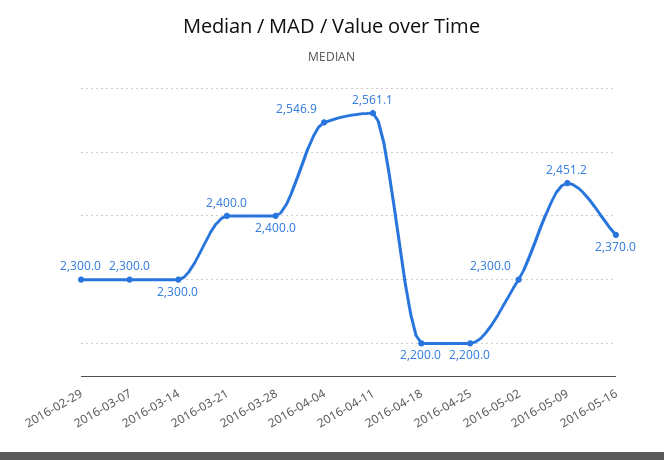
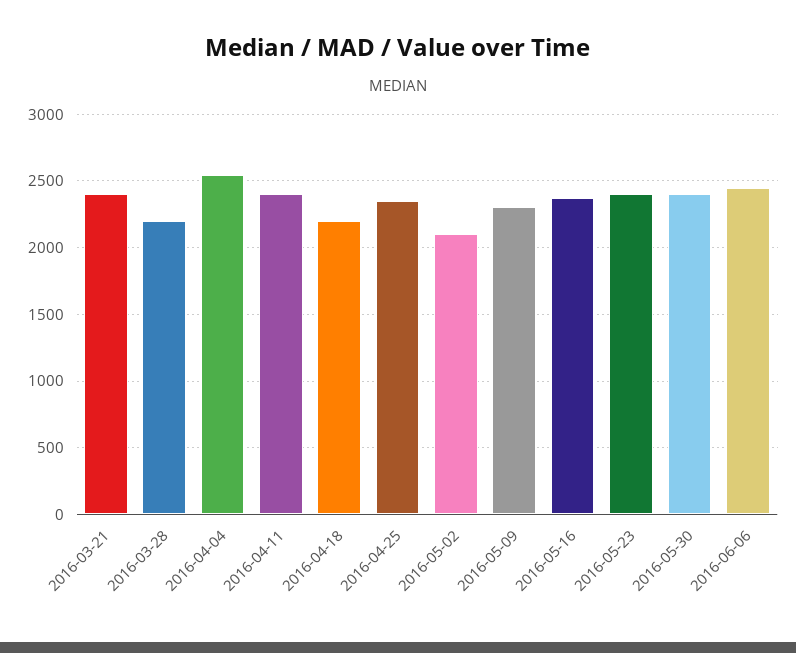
2016-02-29: 2300 -> none
2016-03-07: 2300 -> none
2016-03-14: 2300 -> none
2016-03-28: 2400 -> 2200
2016-04-11: 2561.1 -> 2400
2016-04-25: 2200 -> 2350
2016-05-02: 2300 -> 2100
2016-05-09: 2451.2 -> 2300
2016-05-23: none -> 2400
2016-05-30: none -> 2400
2016-06-06: none -> 2450

